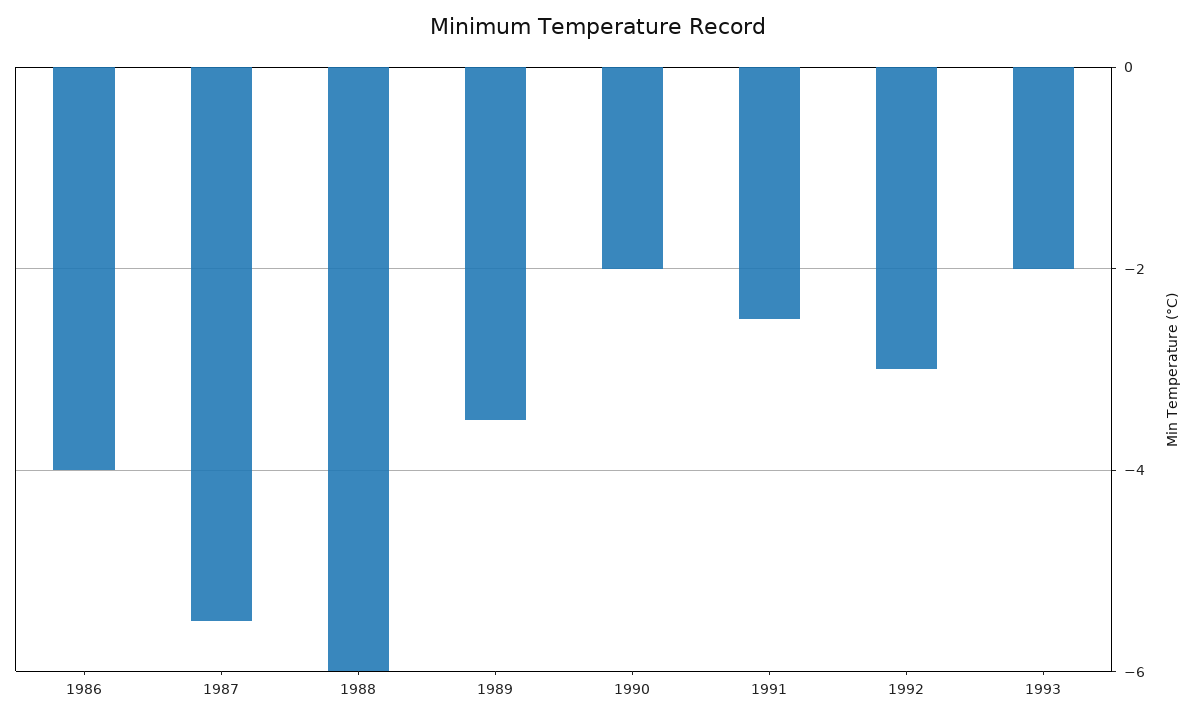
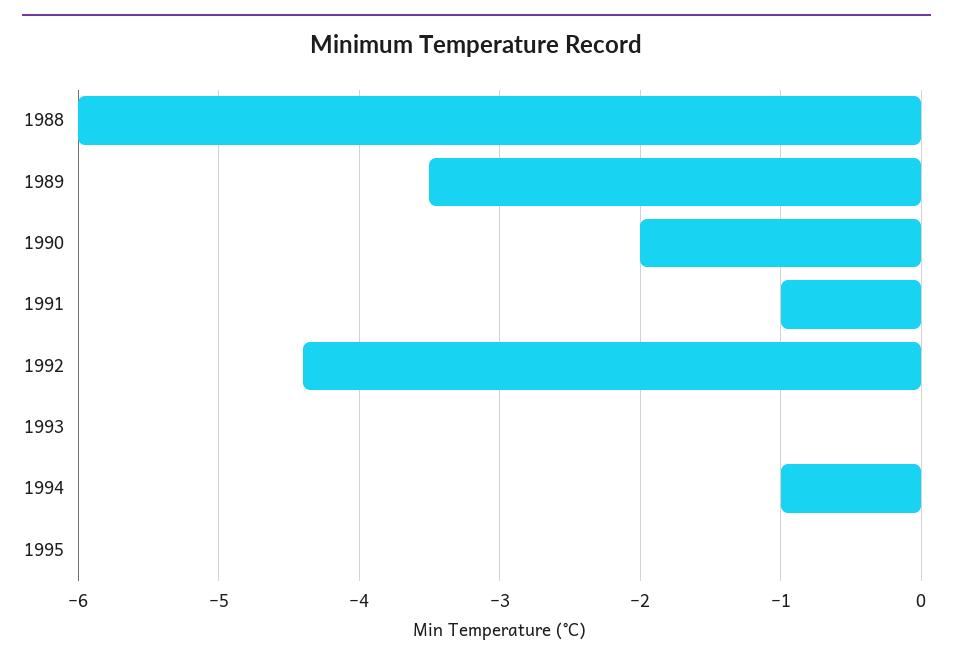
1986: -4 -> none
1987: -5.5 -> none
1991: -2.5 -> -1
1992: -3 -> -4.4
1993: -2 -> 0
1994: none -> -1
1995: none -> 0

